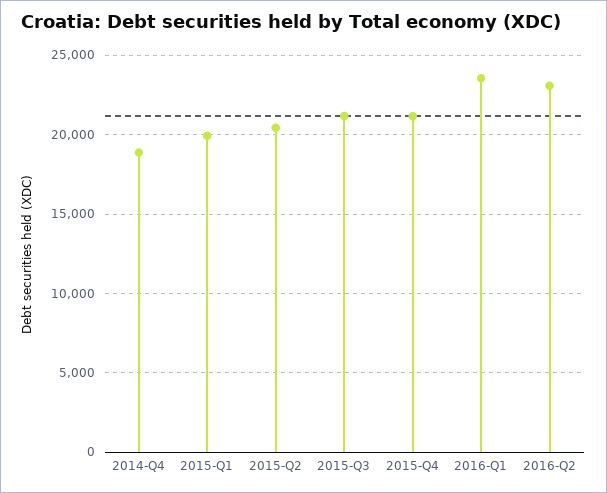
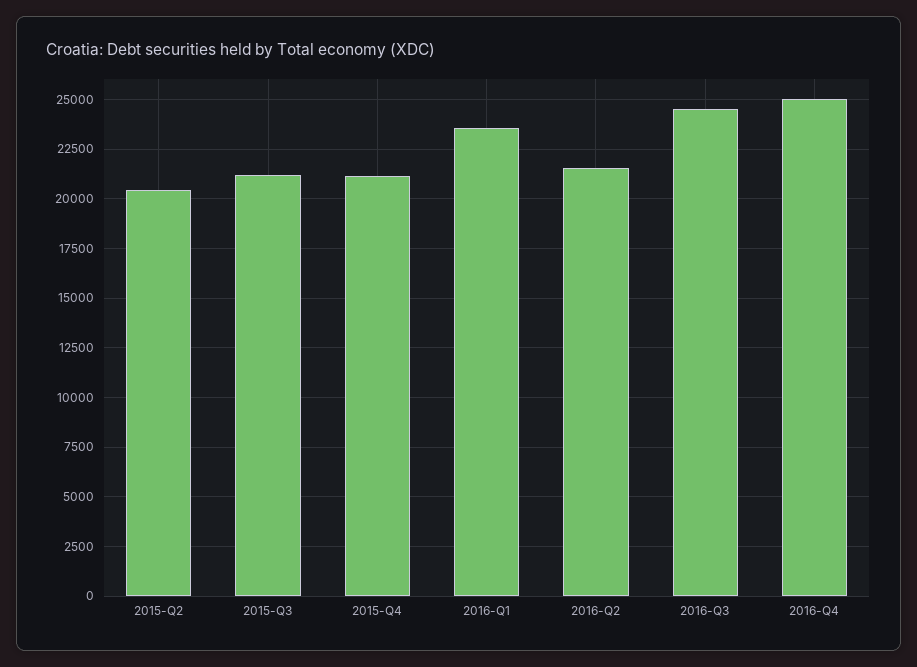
2014-Q4: 19000 -> none
2015-Q1: 20000 -> none
2016-Q2: 23000 -> 21500
2016-Q3: none -> 24500
2016-Q4: none -> 25000

